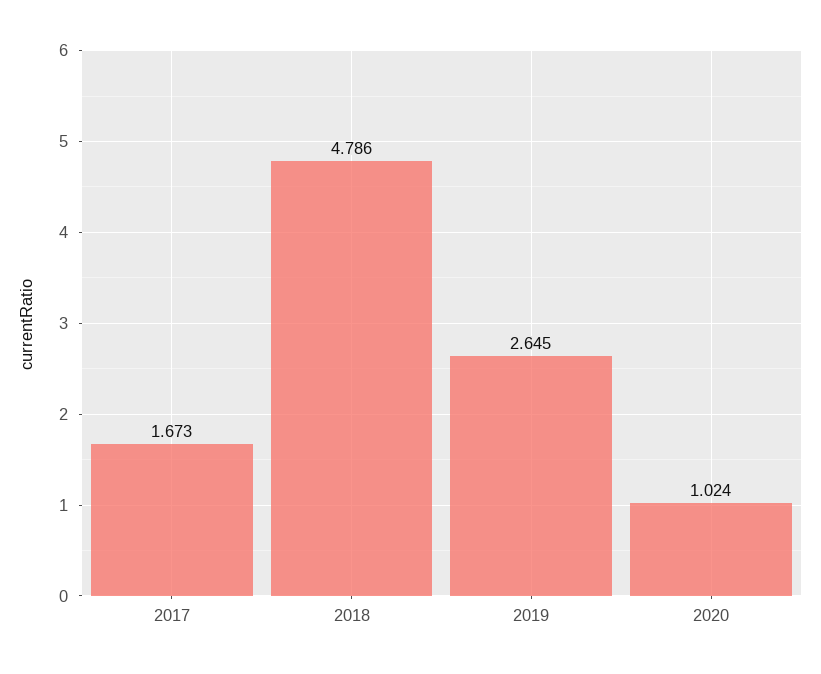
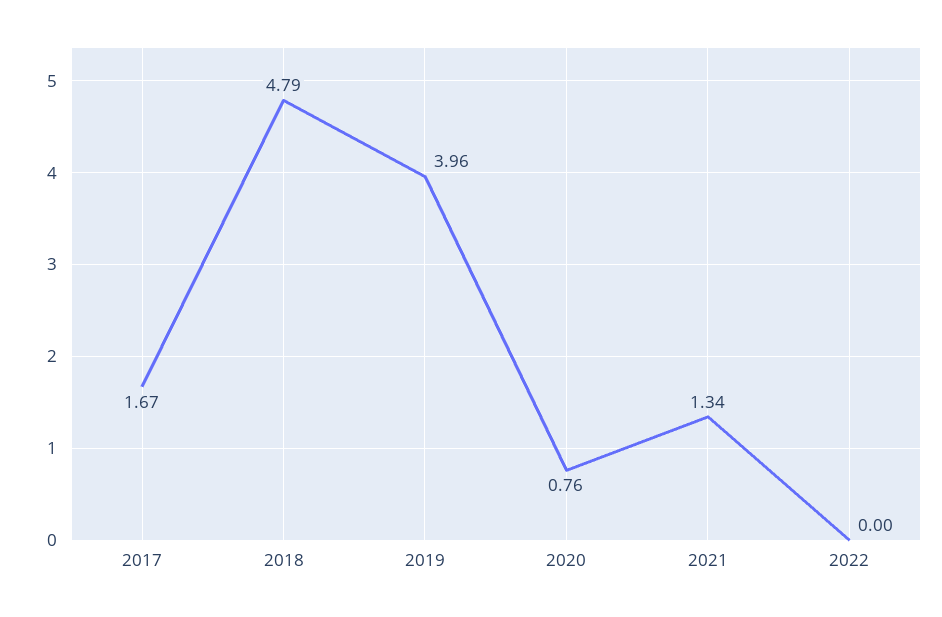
2019: 2.645 -> 3.96
2020: 1.024 -> 0.76
2021: none -> 1.34
2022: none -> 0

